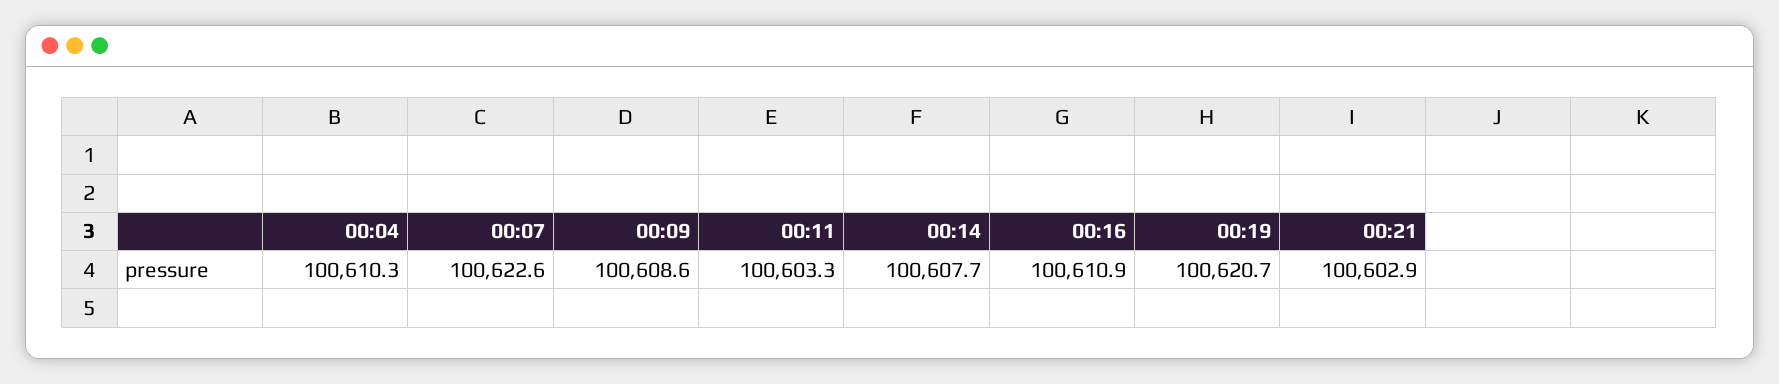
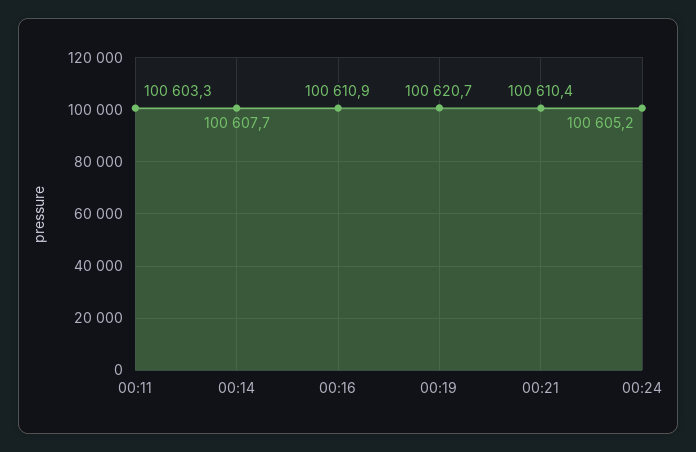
00:04: 100610.3 -> none
00:07: 100622.6 -> none
00:09: 100608.6 -> none
00:21: 100602.9 -> 100610.4
00:24: none -> 100605.2

